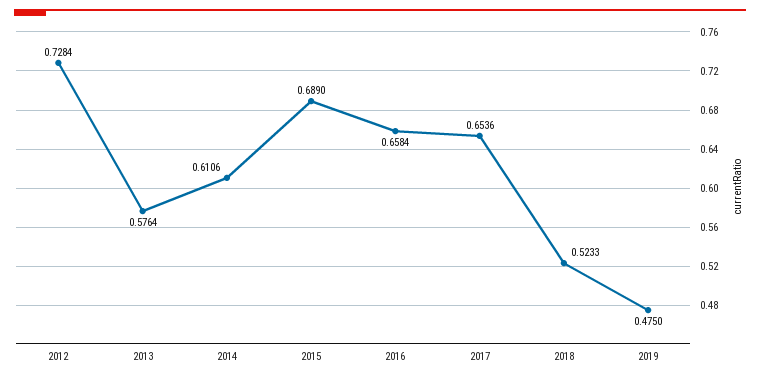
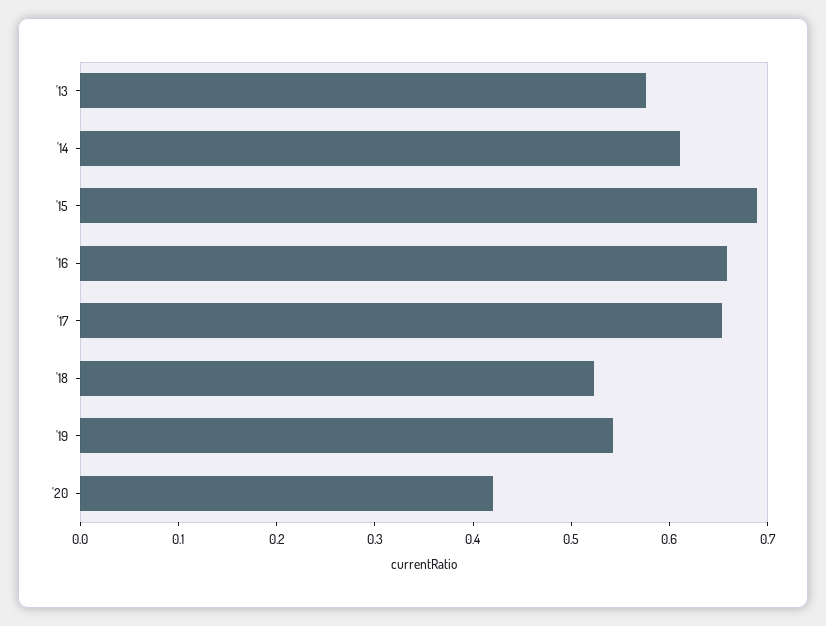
2012: 0.7284 -> none
2019: 0.475 -> 0.54
'20: none -> 0.42

